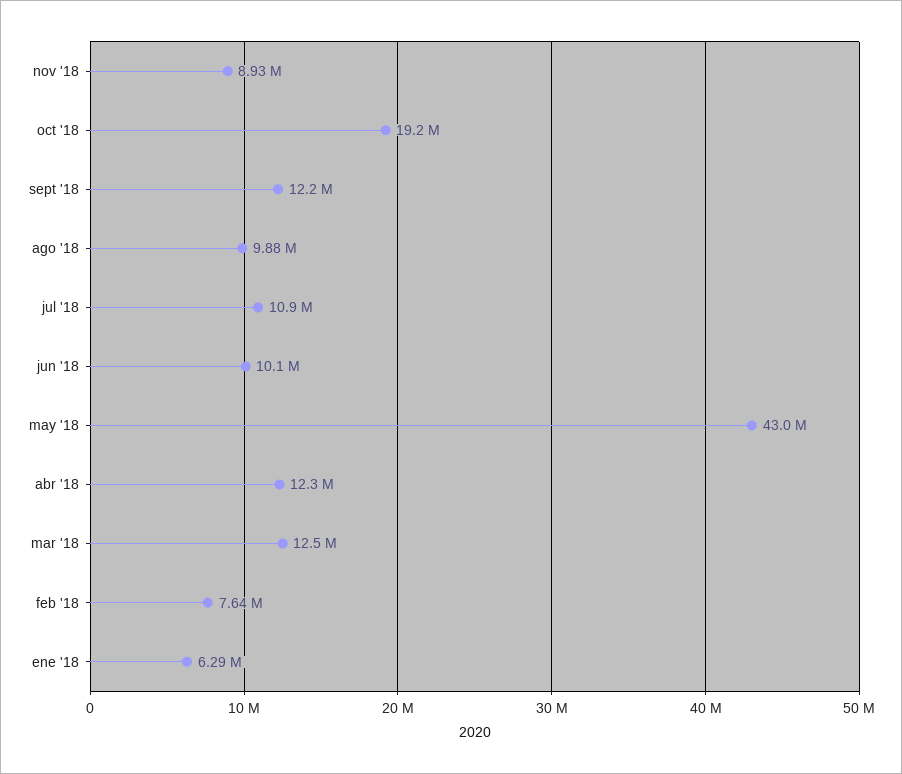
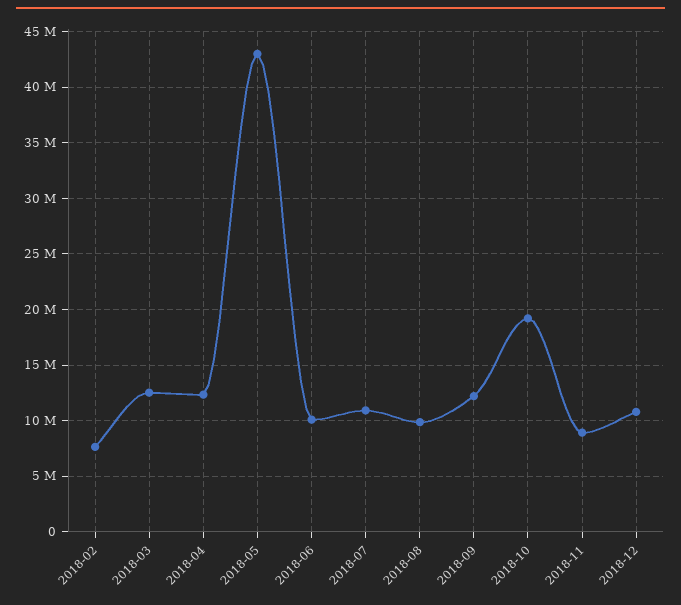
ene '18: 6290000 -> none
2018-12: none -> 11000000

